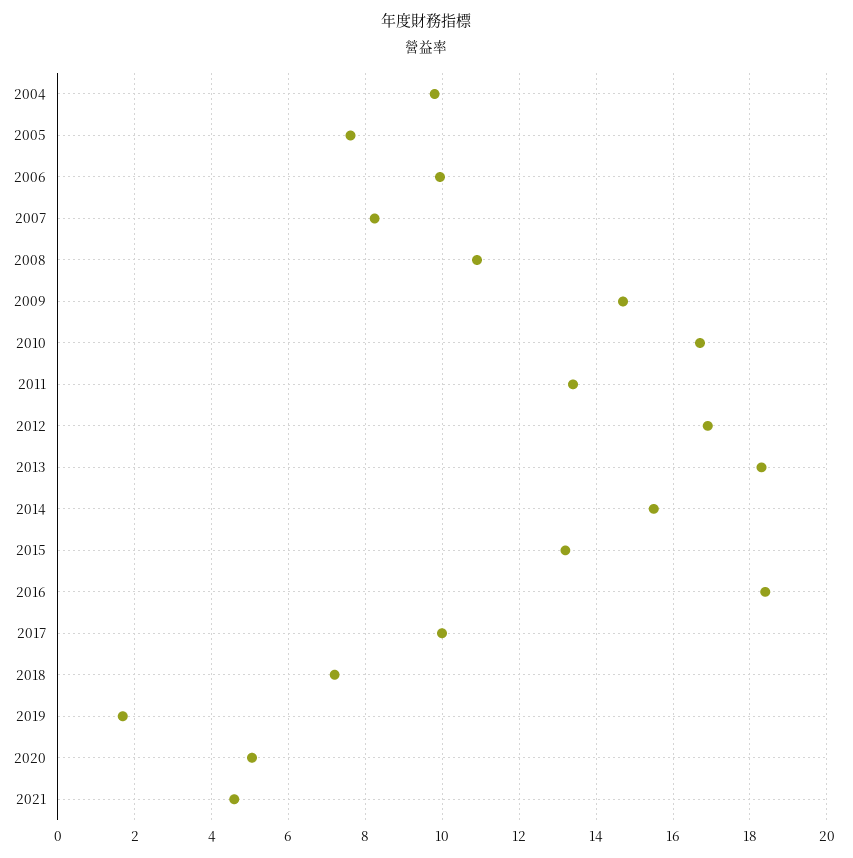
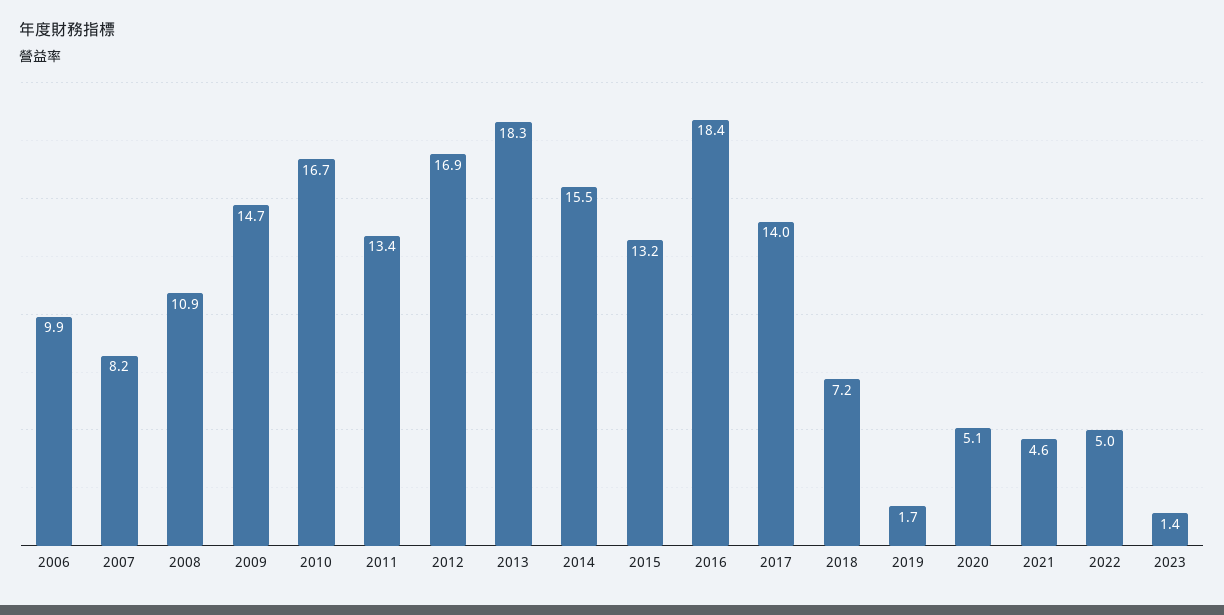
2004: 9.8 -> none
2005: 7.6 -> none
2017: 10 -> 14
2022: none -> 5
2023: none -> 1.4

